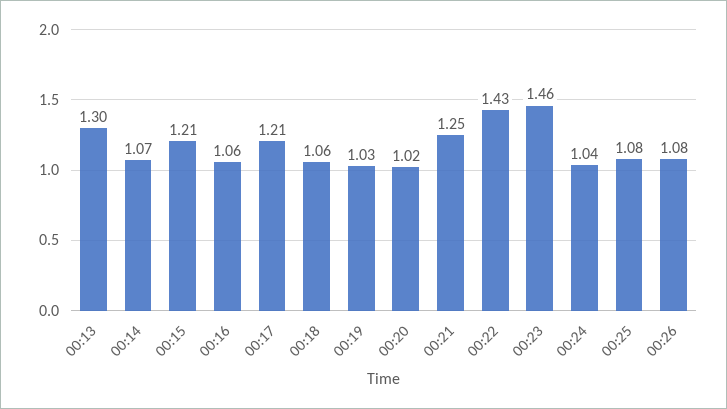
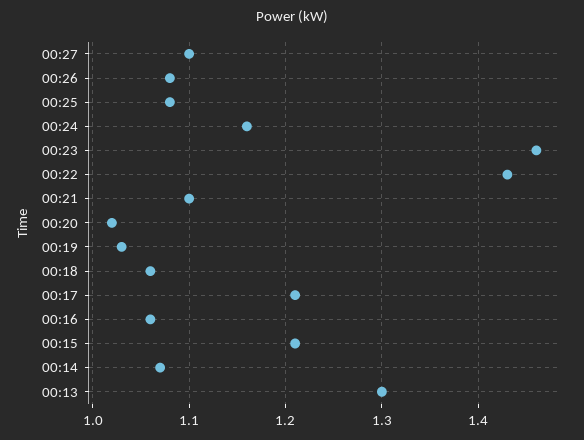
00:21: 1.25 -> 1.1
00:24: 1.04 -> 1.16
00:27: none -> 1.1

